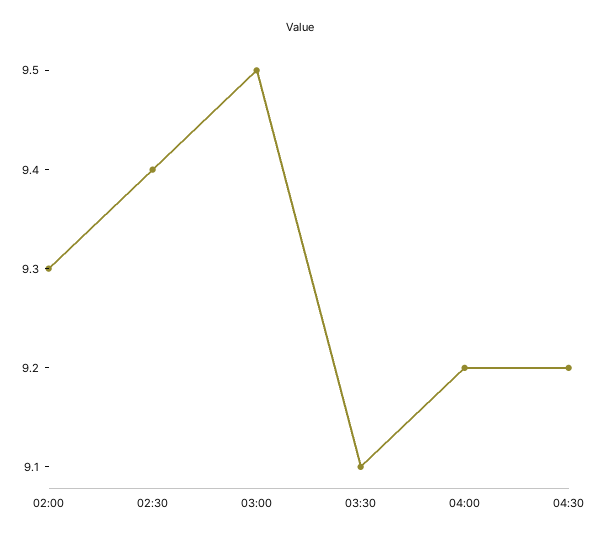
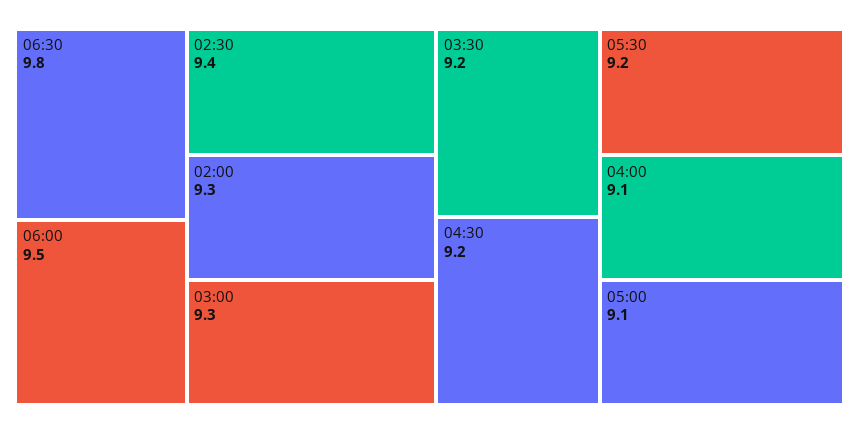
03:00: 9.5 -> 9.3
03:30: 9.1 -> 9.2
04:00: 9.2 -> 9.1
06:30: none -> 9.8
06:00: none -> 9.5
05:30: none -> 9.2
05:00: none -> 9.1

